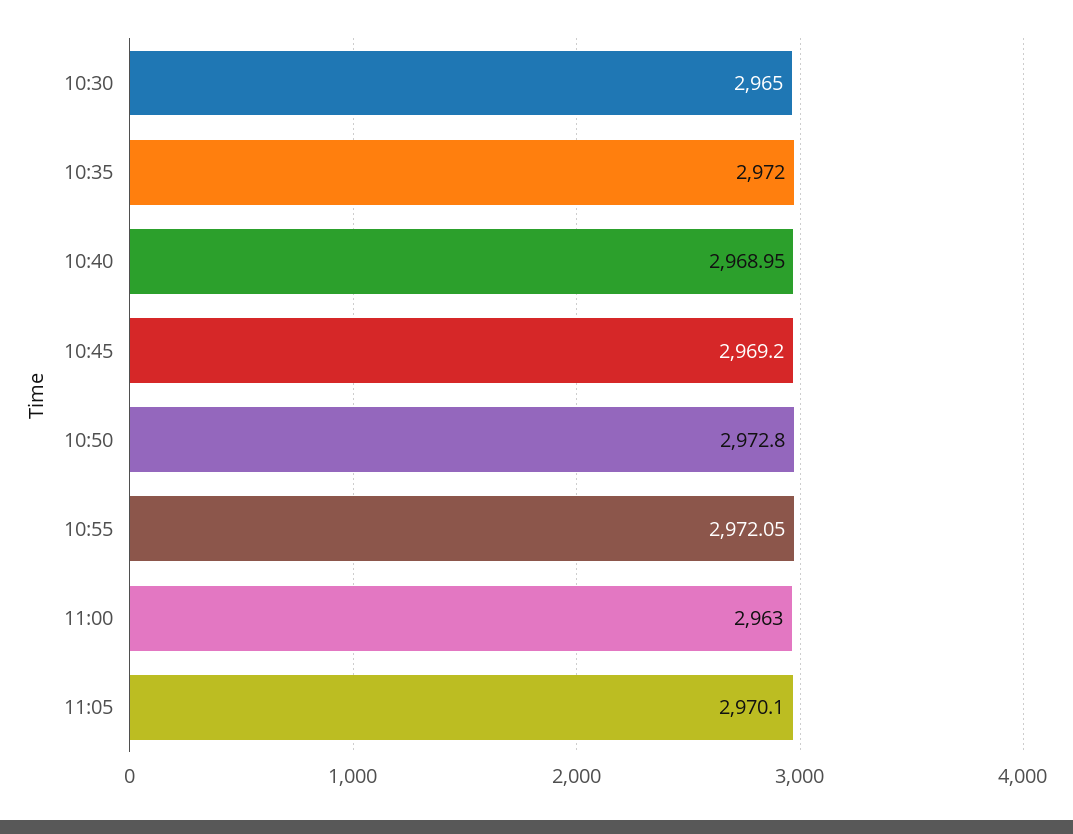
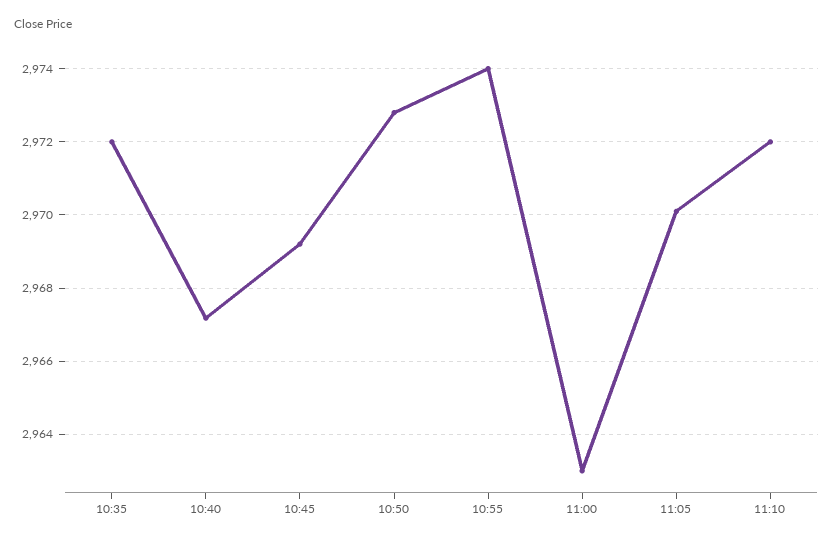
10:30: 2965 -> none
10:40: 2968.95 -> 2967.2
10:55: 2972.05 -> 2974
11:10: none -> 2972

